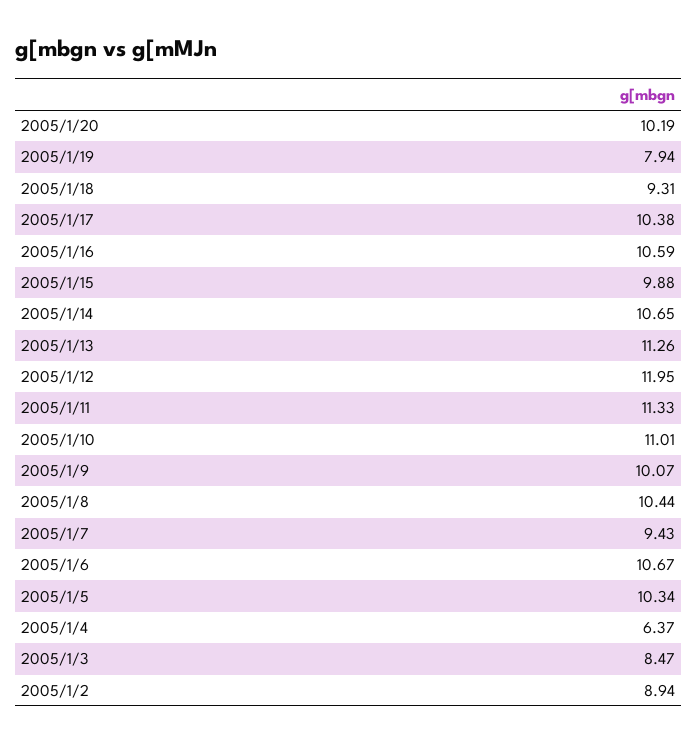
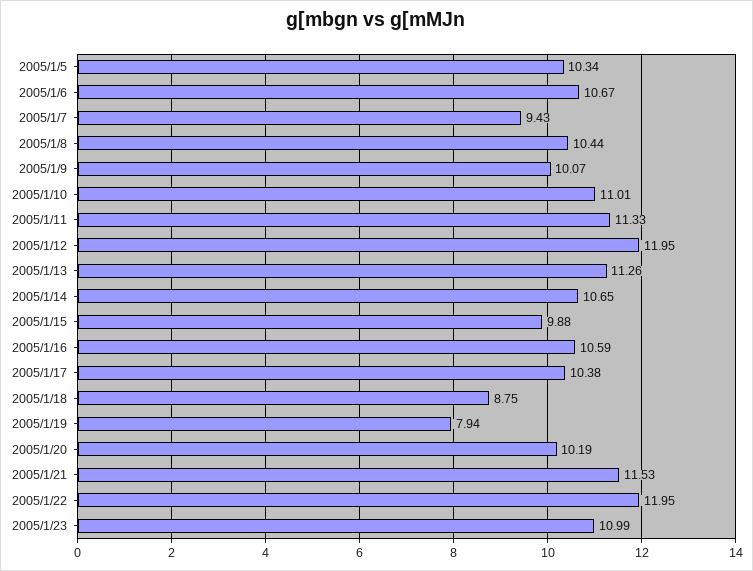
2005/1/18: 9.31 -> 8.75
2005/1/4: 6.37 -> none
2005/1/3: 8.47 -> none
2005/1/2: 8.94 -> none
2005/1/21: none -> 11.53
2005/1/22: none -> 11.95
2005/1/23: none -> 10.99

